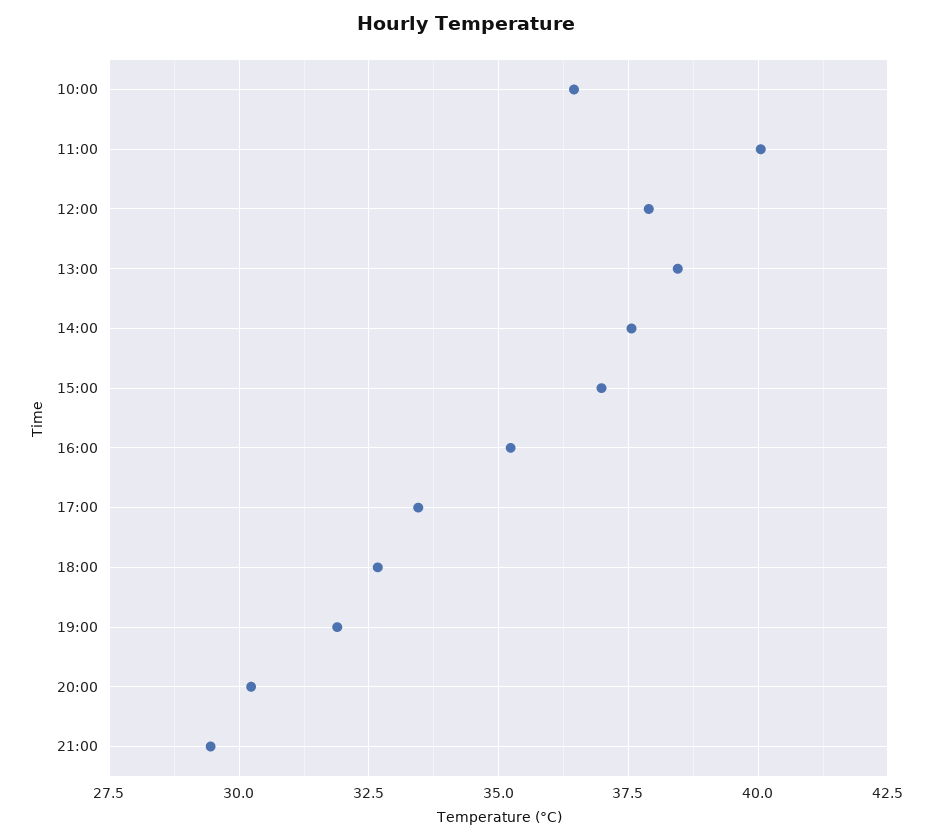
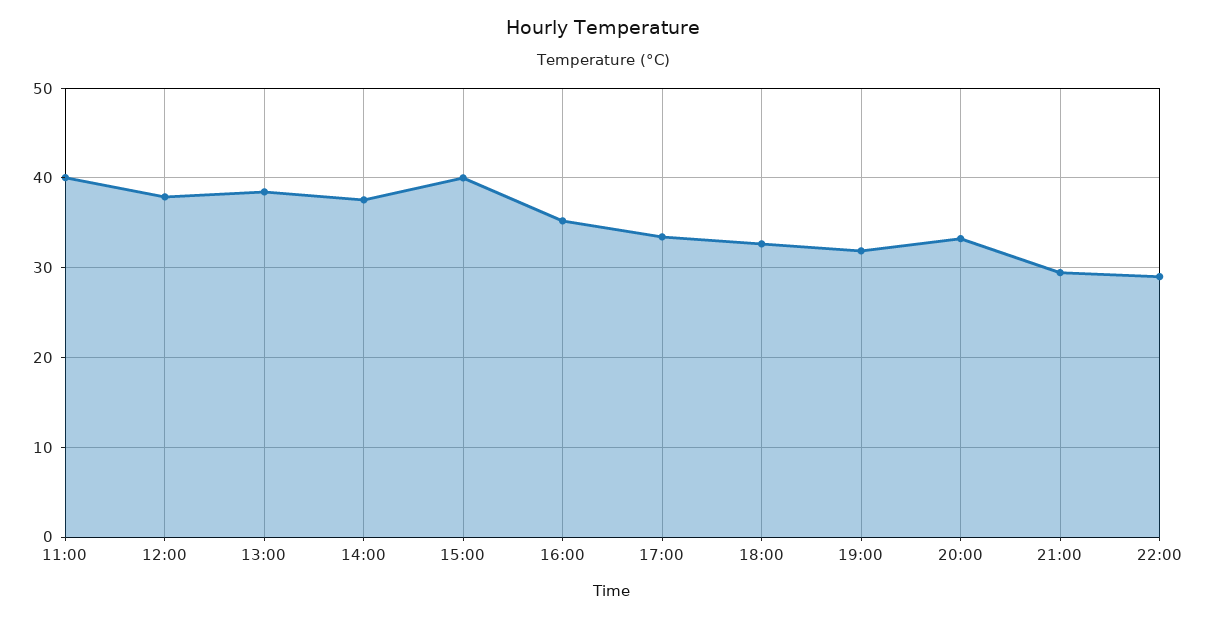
10:00: 36.5 -> none
15:00: 37 -> 40
20:00: 30.25 -> 33
22:00: none -> 29

